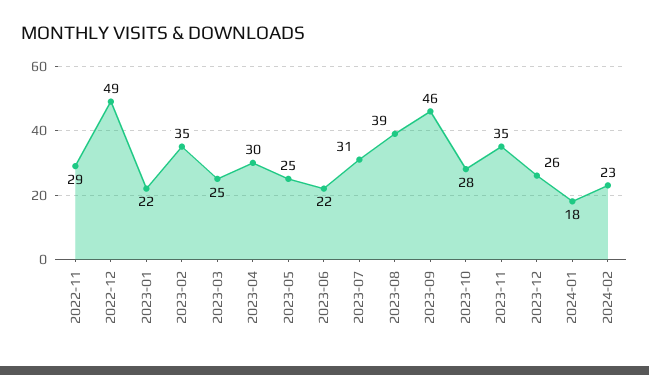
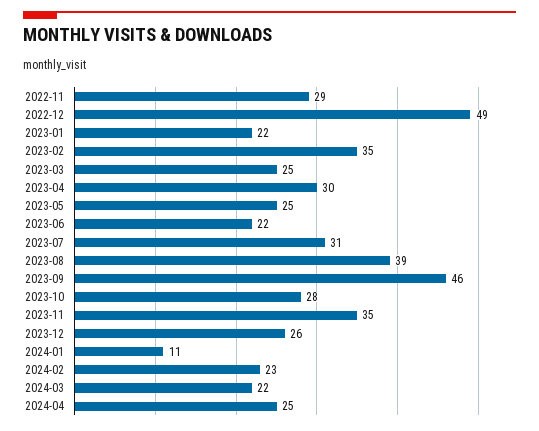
2024-01: 18 -> 11
2024-03: none -> 22
2024-04: none -> 25

